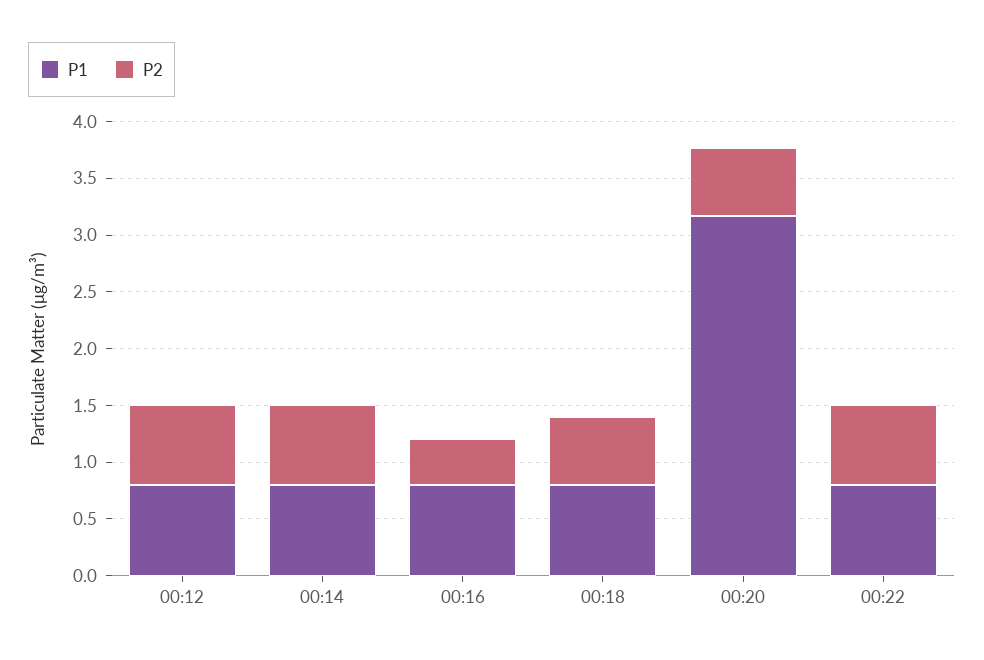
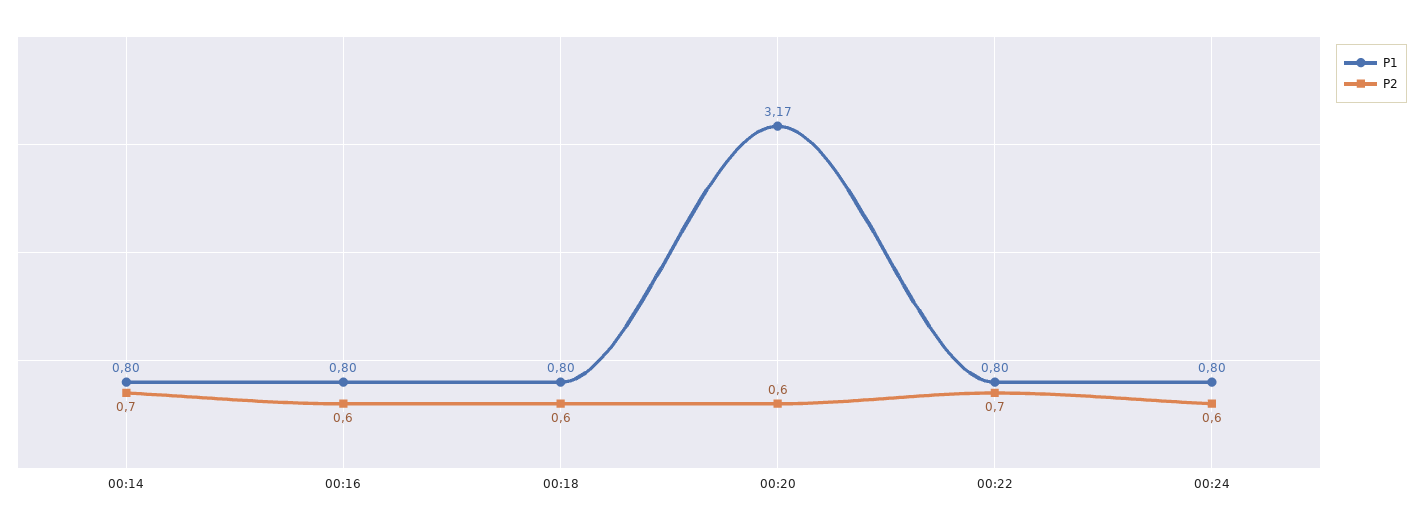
P1, 00:12: 0.8 -> none
P2, 00:12: 0.7 -> none
P2, 00:16: 0.4 -> 0.6
P1, 00:24: none -> 0.8
P2, 00:24: none -> 0.6

